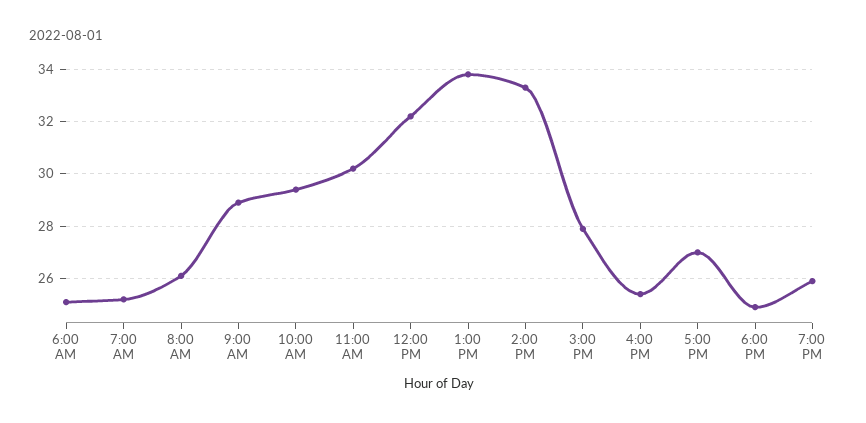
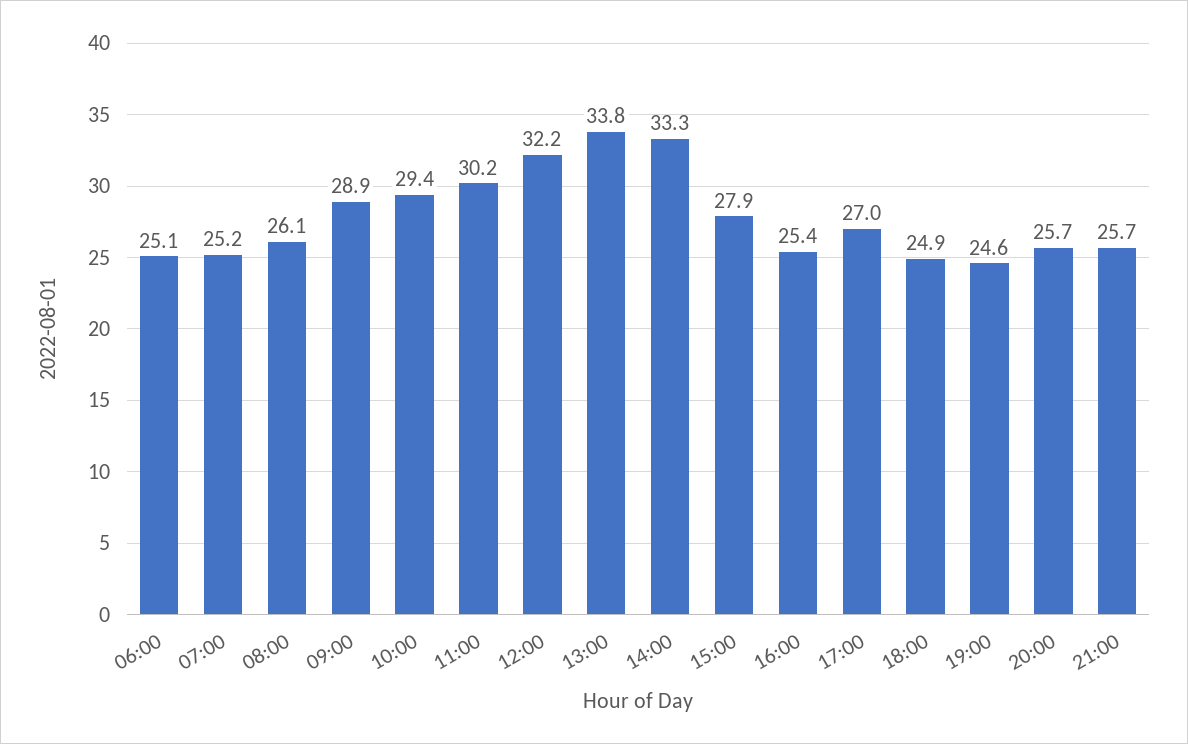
7:00 PM: 26 -> 24.6
20:00: none -> 25.7
21:00: none -> 25.7

